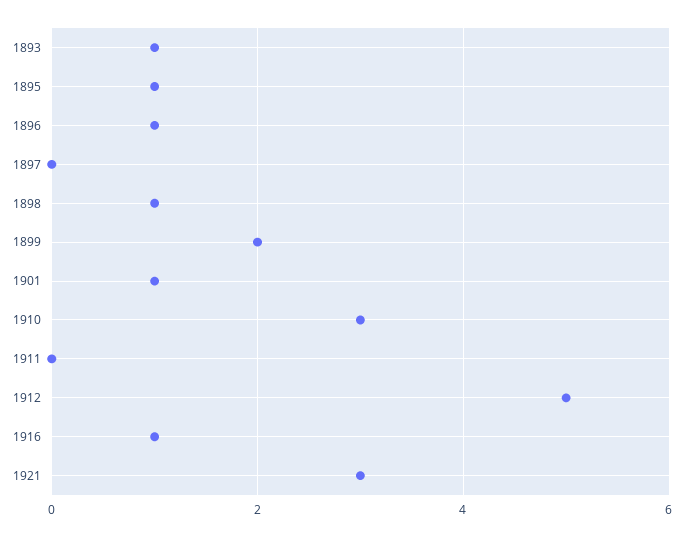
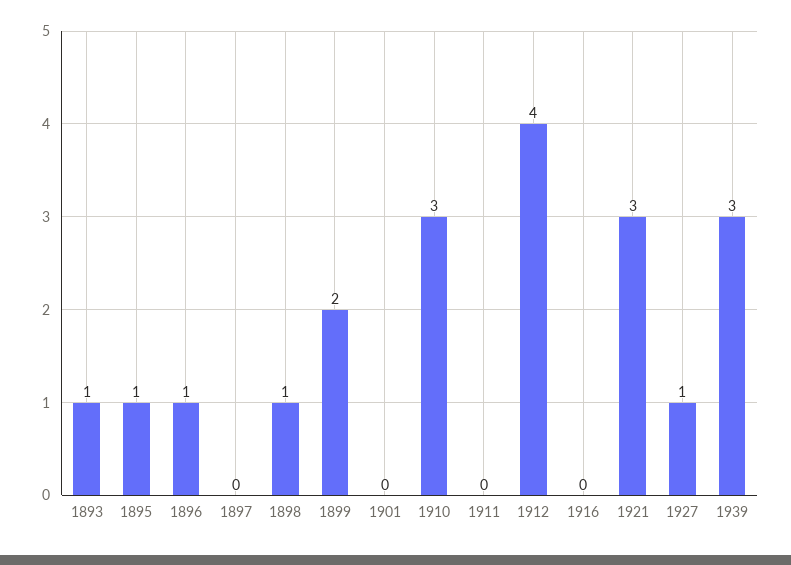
1901: 1 -> 0
1912: 5 -> 4
1916: 1 -> 0
1927: none -> 1
1939: none -> 3

